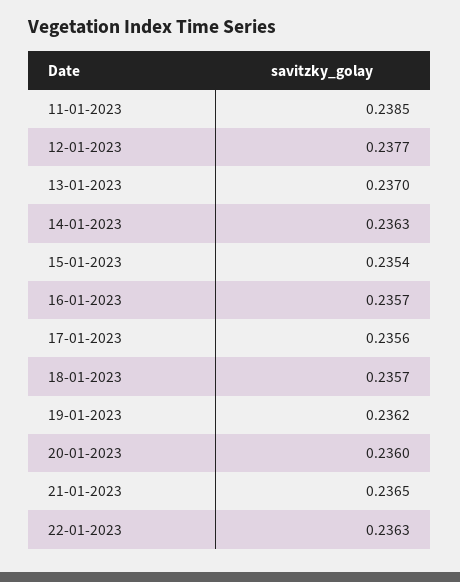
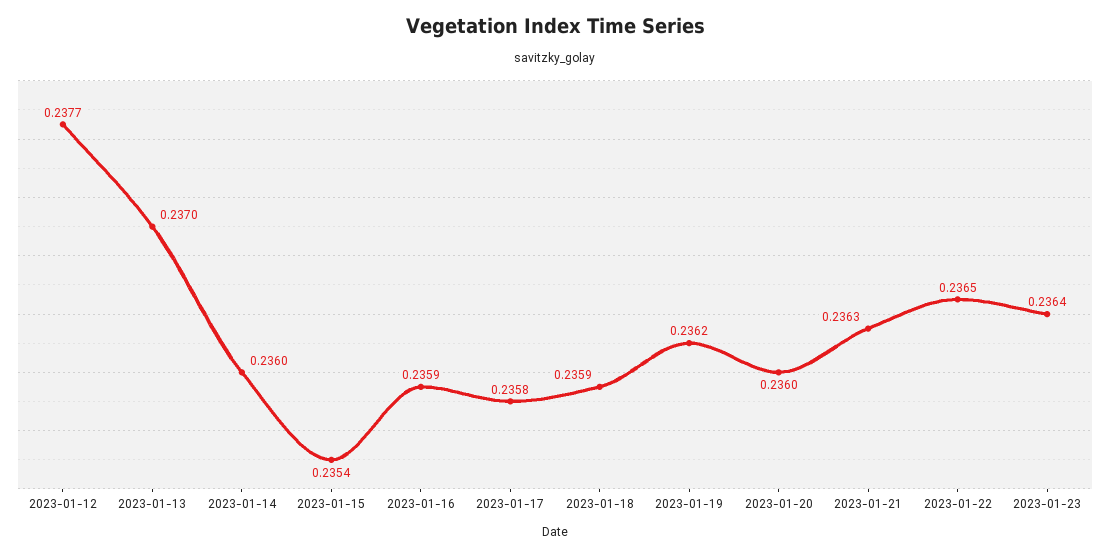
11-01-2023: 0.2385 -> none
14-01-2023: 0.2363 -> 0.236
16-01-2023: 0.2357 -> 0.2359
17-01-2023: 0.2356 -> 0.2358
18-01-2023: 0.2357 -> 0.2359
21-01-2023: 0.2365 -> 0.2363
22-01-2023: 0.2363 -> 0.2365
2023-01-23: none -> 0.2364

